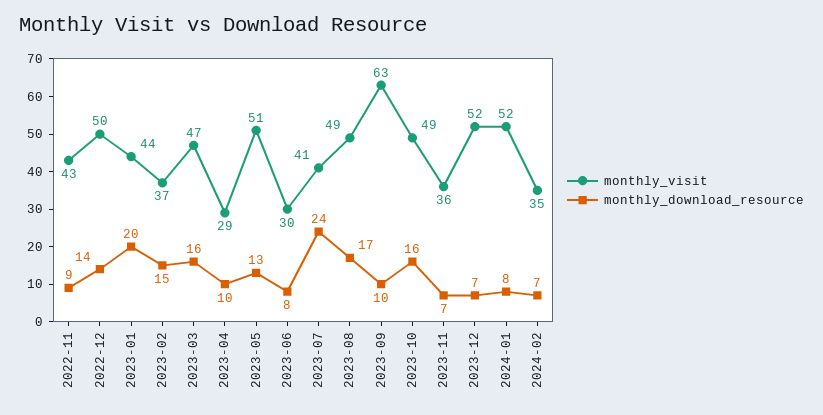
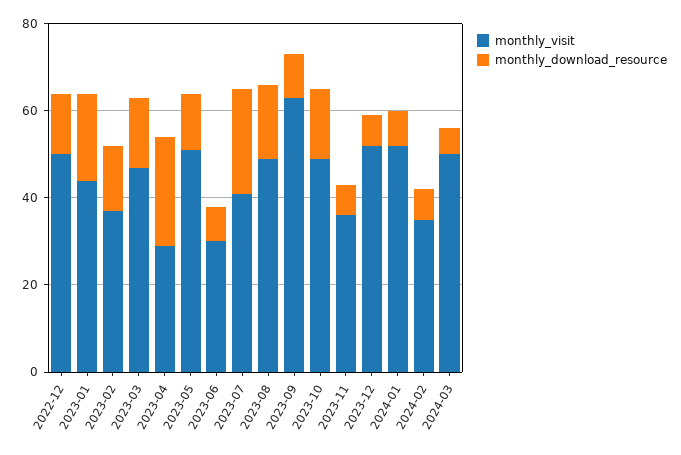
monthly_visit, 2022-11: 43 -> none
monthly_download_resource, 2022-11: 9 -> none
monthly_download_resource, 2023-04: 10 -> 25
monthly_visit, 2024-03: none -> 50
monthly_download_resource, 2024-03: none -> 5

